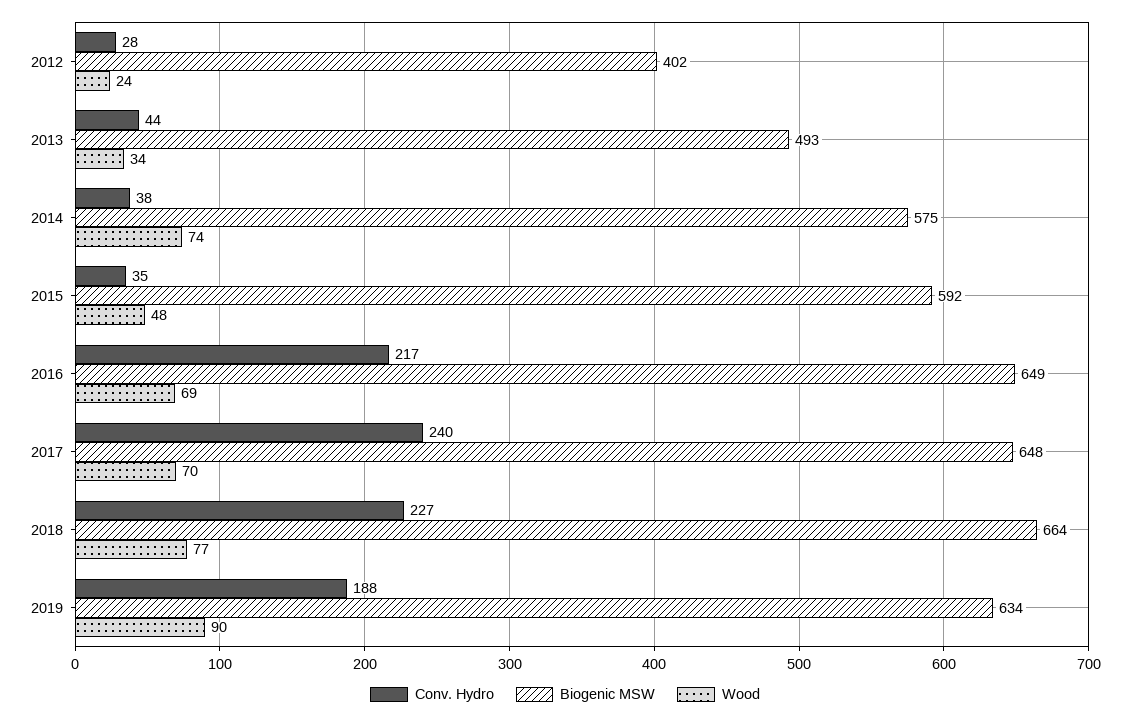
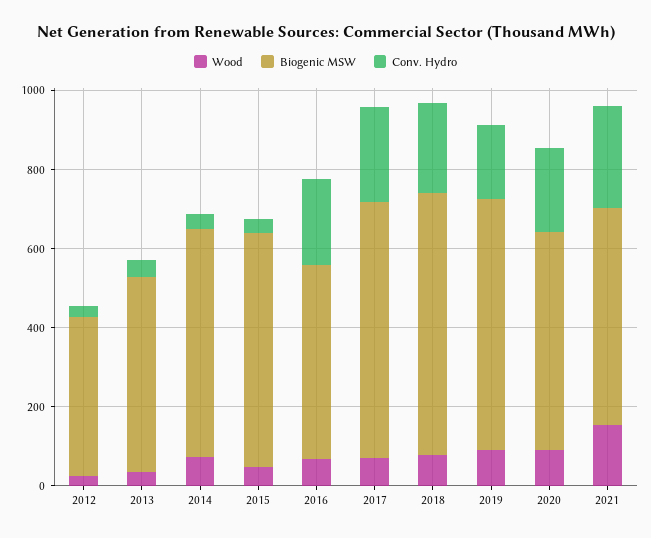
Biogenic MSW, 2016: 649 -> 500
Wood, 2020: none -> 100
Biogenic MSW, 2020: none -> 550
Conv. Hydro, 2020: none -> 200
Wood, 2021: none -> 150
Biogenic MSW, 2021: none -> 550
Conv. Hydro, 2021: none -> 250

